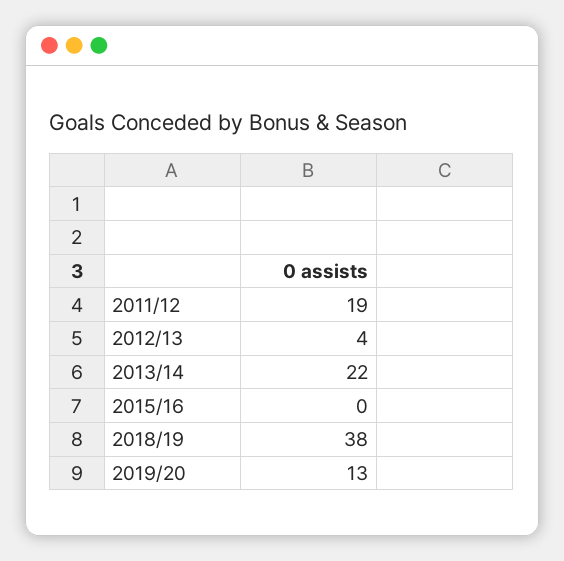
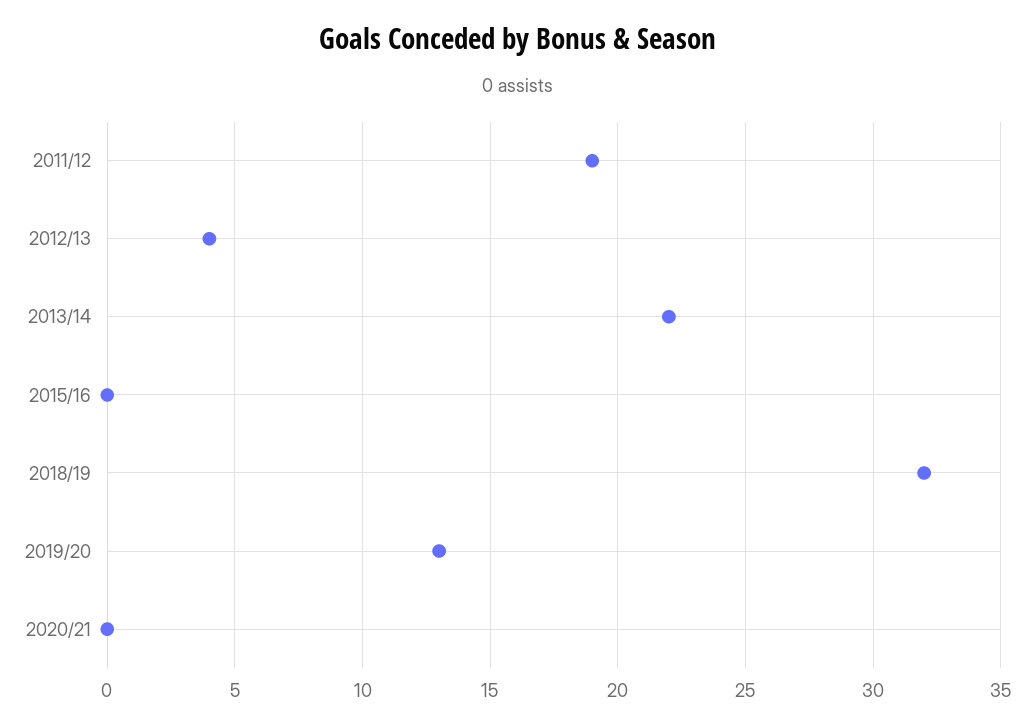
2018/19: 38 -> 32
2020/21: none -> 0

